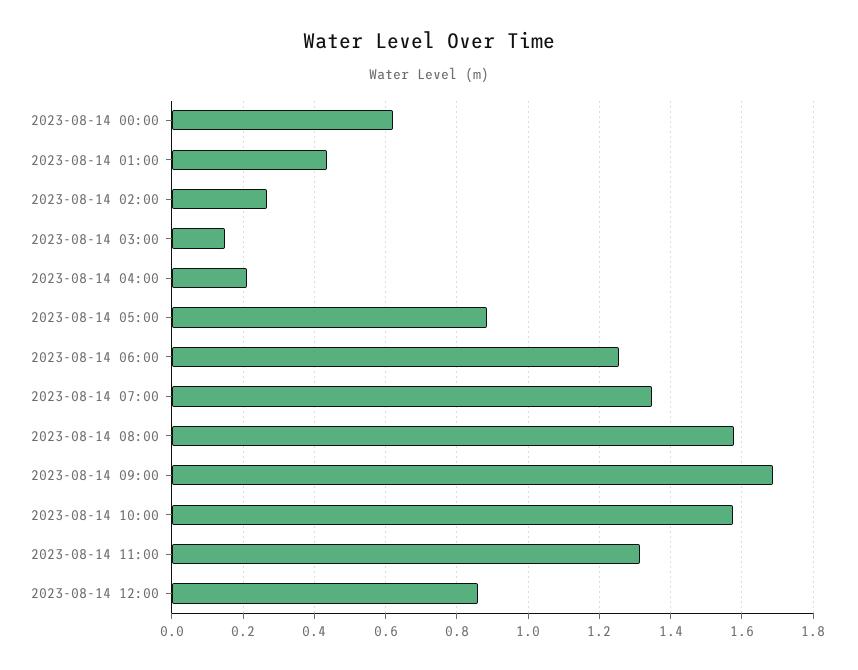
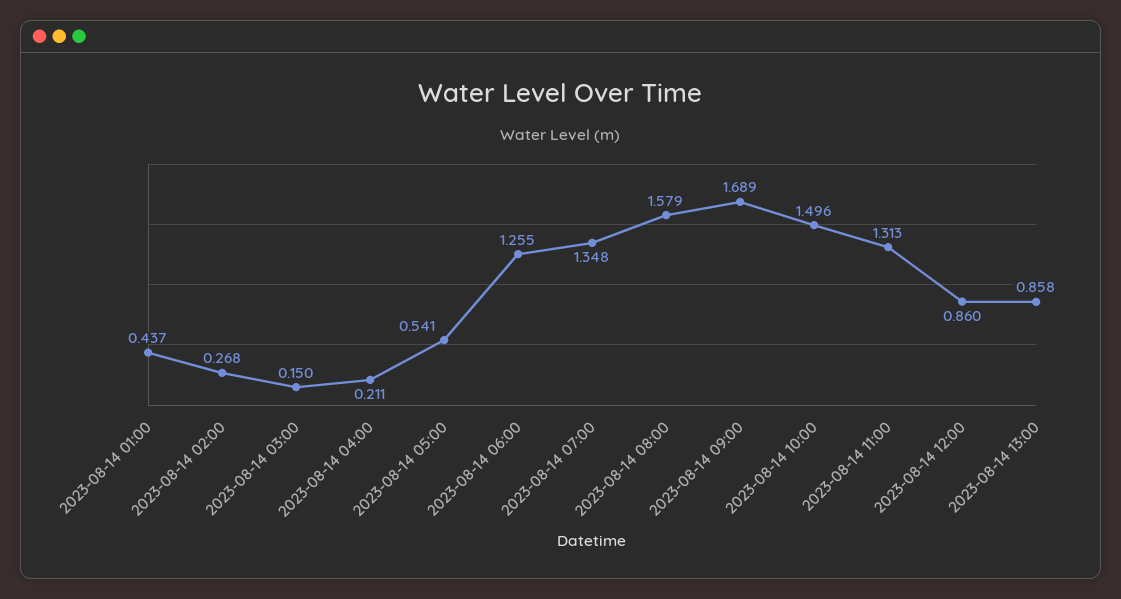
2023-08-14 00:00: 0.62 -> none
2023-08-14 05:00: 0.88 -> 0.541
2023-08-14 10:00: 1.58 -> 1.496
2023-08-14 13:00: none -> 0.858

